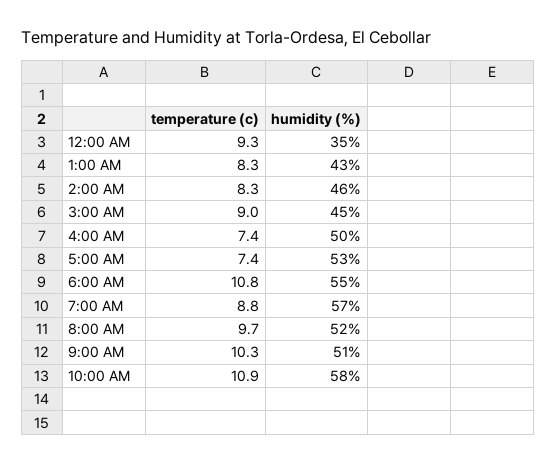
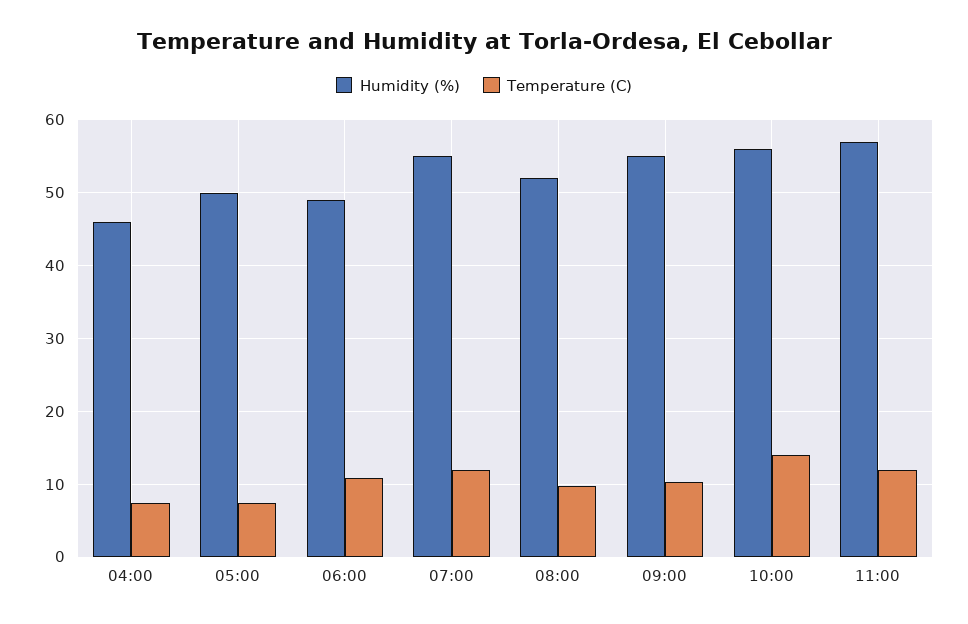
temperature (c), 12:00 AM: 9.3 -> none
humidity (%), 12:00 AM: 35 -> none
temperature (c), 1:00 AM: 8.3 -> none
humidity (%), 1:00 AM: 43 -> none
temperature (c), 2:00 AM: 8.3 -> none
humidity (%), 2:00 AM: 46 -> none
temperature (c), 3:00 AM: 9 -> none
humidity (%), 3:00 AM: 45 -> none
humidity (%), 4:00 AM: 50 -> 46
humidity (%), 5:00 AM: 53 -> 50
humidity (%), 6:00 AM: 55 -> 49
temperature (c), 7:00 AM: 8.8 -> 12
humidity (%), 7:00 AM: 57 -> 55
humidity (%), 9:00 AM: 51 -> 55
temperature (c), 10:00 AM: 10.9 -> 14
humidity (%), 10:00 AM: 58 -> 56
humidity (%), 11:00: none -> 57
temperature (c), 11:00: none -> 12

